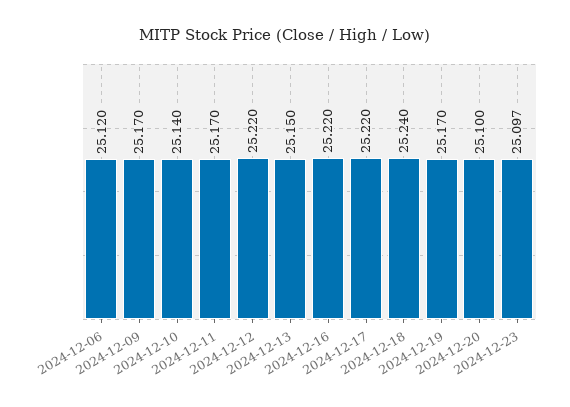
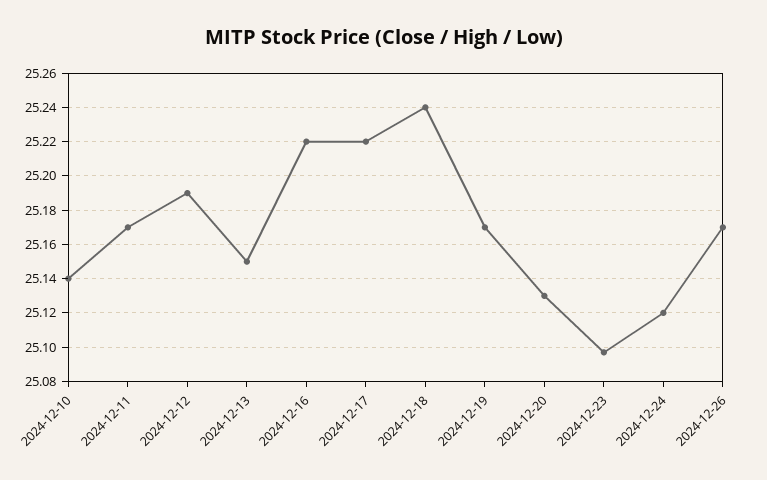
2024-12-06: 25.12 -> none
2024-12-09: 25.17 -> none
2024-12-12: 25.22 -> 25.19
2024-12-20: 25.1 -> 25.13
2024-12-24: none -> 25.12
2024-12-26: none -> 25.17

